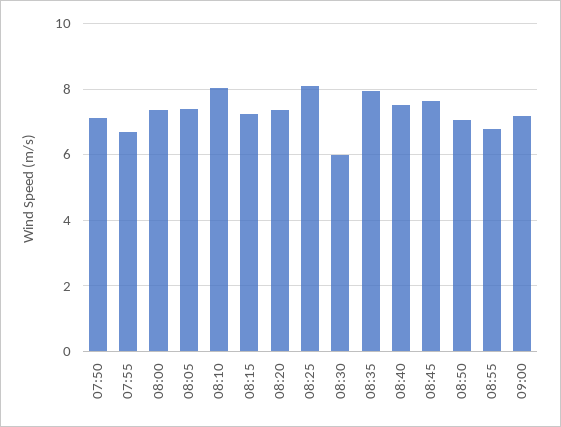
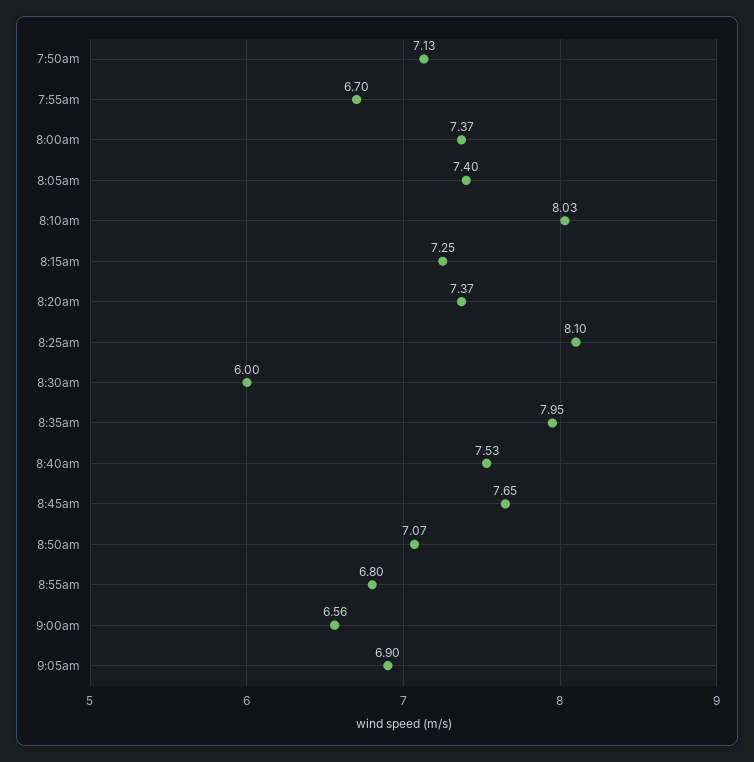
09:00: 7.2 -> 6.56
9:05am: none -> 6.9

